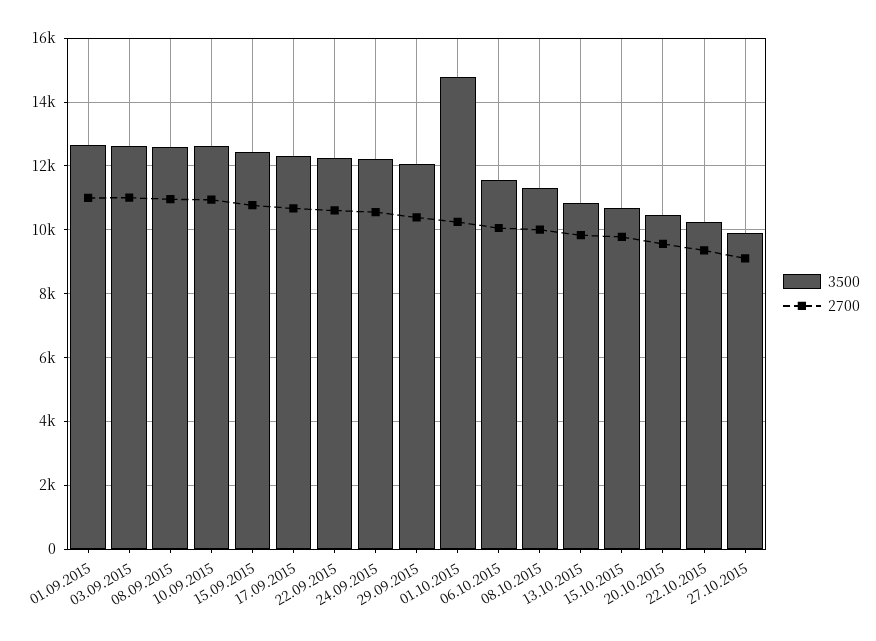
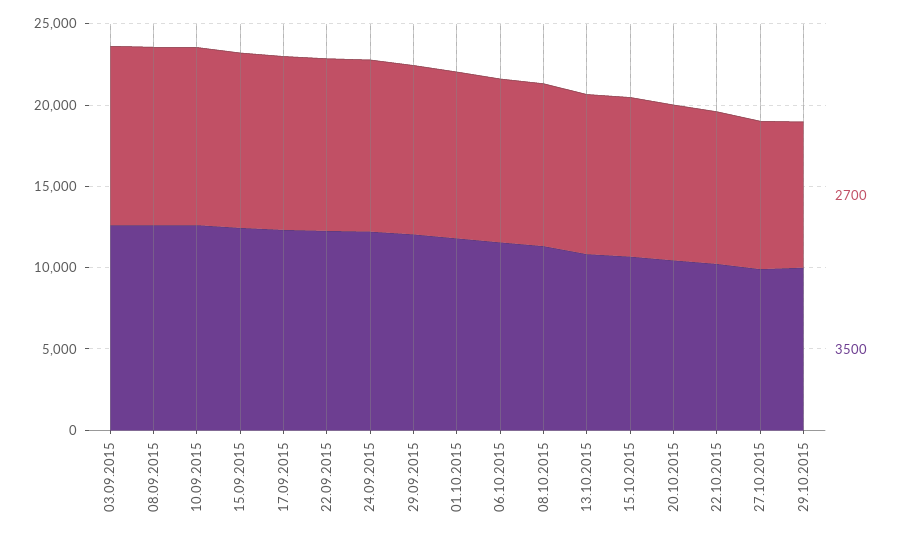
3500, 01.09.2015: 12600 -> none
2700, 01.09.2015: 11000 -> none
3500, 01.10.2015: 14800 -> 12000
2700, 29.10.2015: none -> 9000
3500, 29.10.2015: none -> 10000

